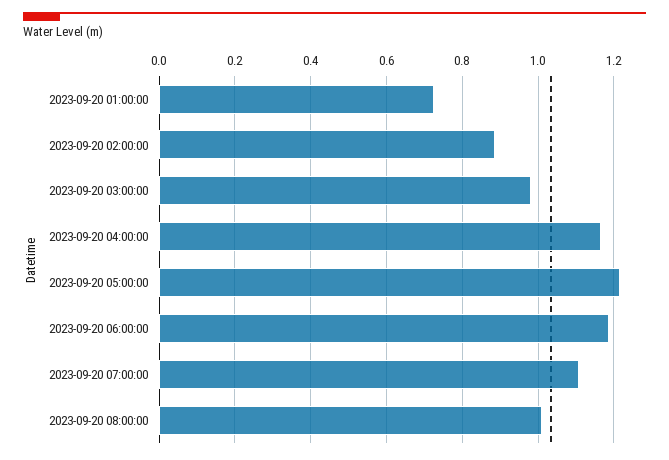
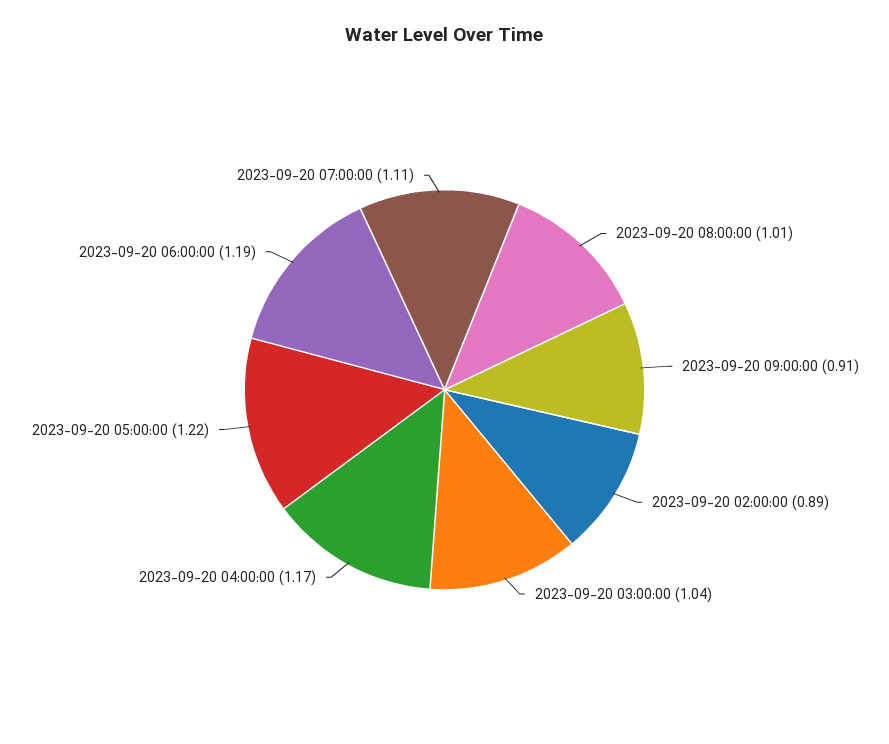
2023-09-20 01:00:00: 0.72 -> none
2023-09-20 03:00:00: 0.98 -> 1.04
2023-09-20 09:00:00: none -> 0.91

